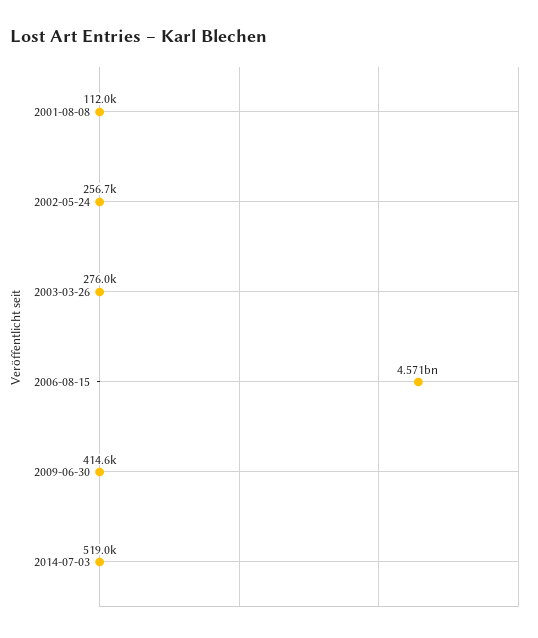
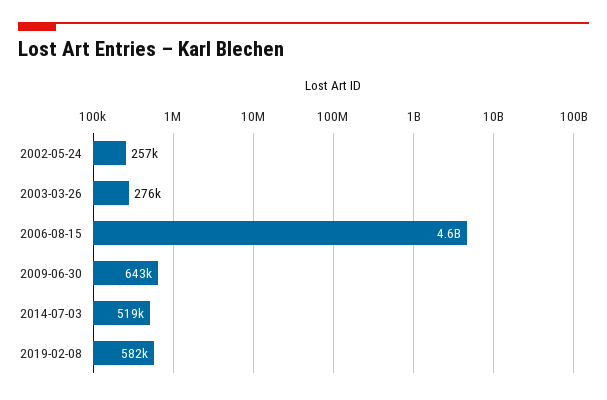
2001-08-08: 112000 -> none
2009-06-30: 414600 -> 643000
2019-02-08: none -> 582000

